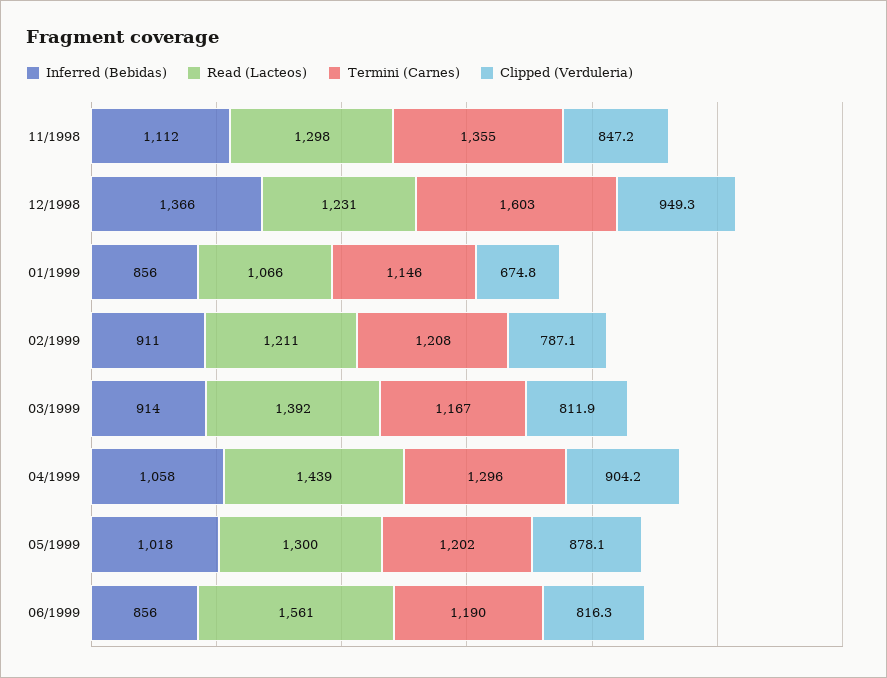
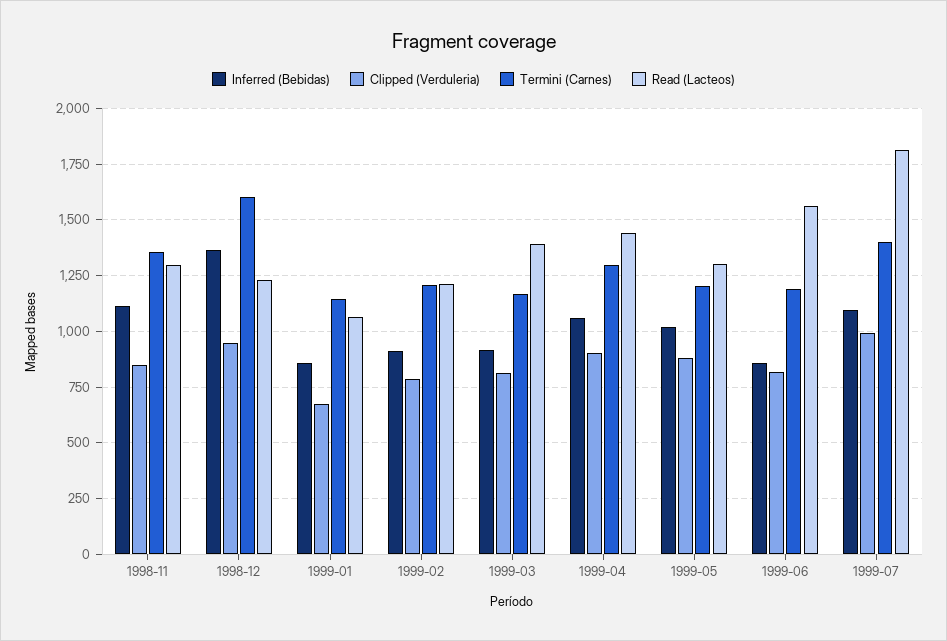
Inferred (Bebidas), 1999-07: none -> 1100
Clipped (Verduleria), 1999-07: none -> 1000
Termini (Carnes), 1999-07: none -> 1400
Read (Lacteos), 1999-07: none -> 1800

